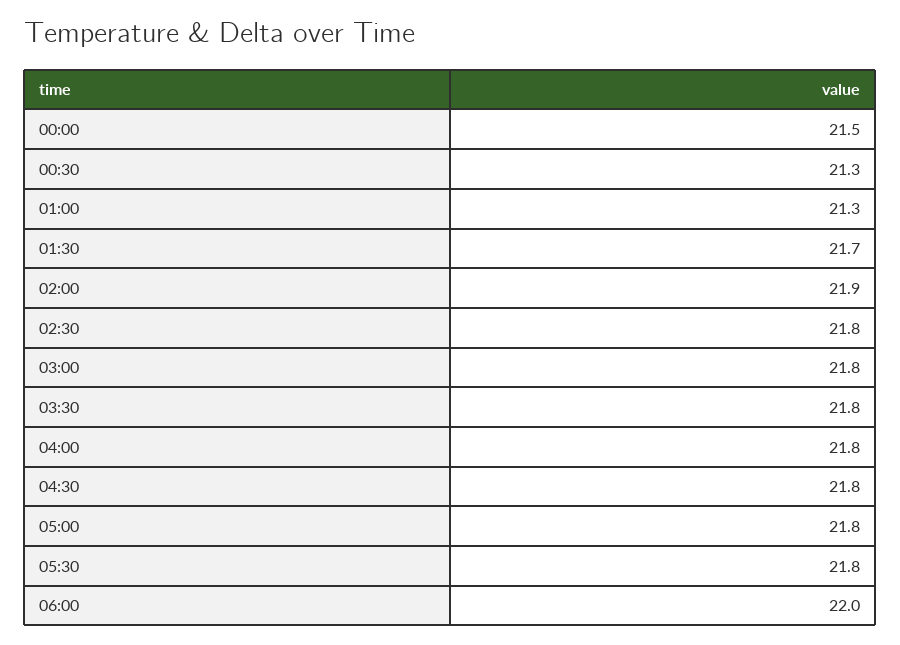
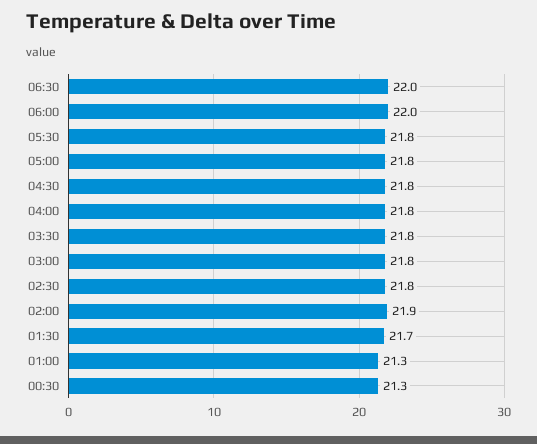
00:00: 21.5 -> none
06:30: none -> 22

